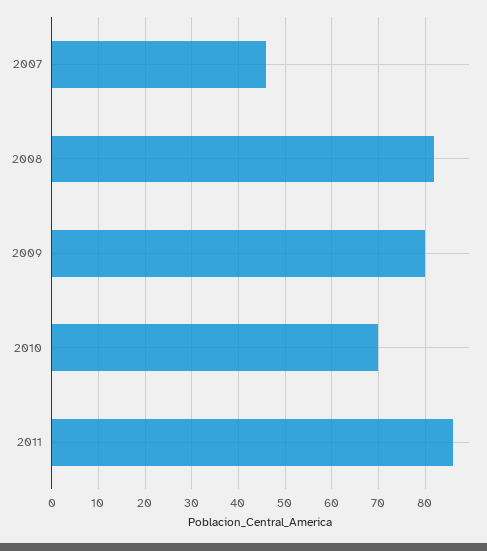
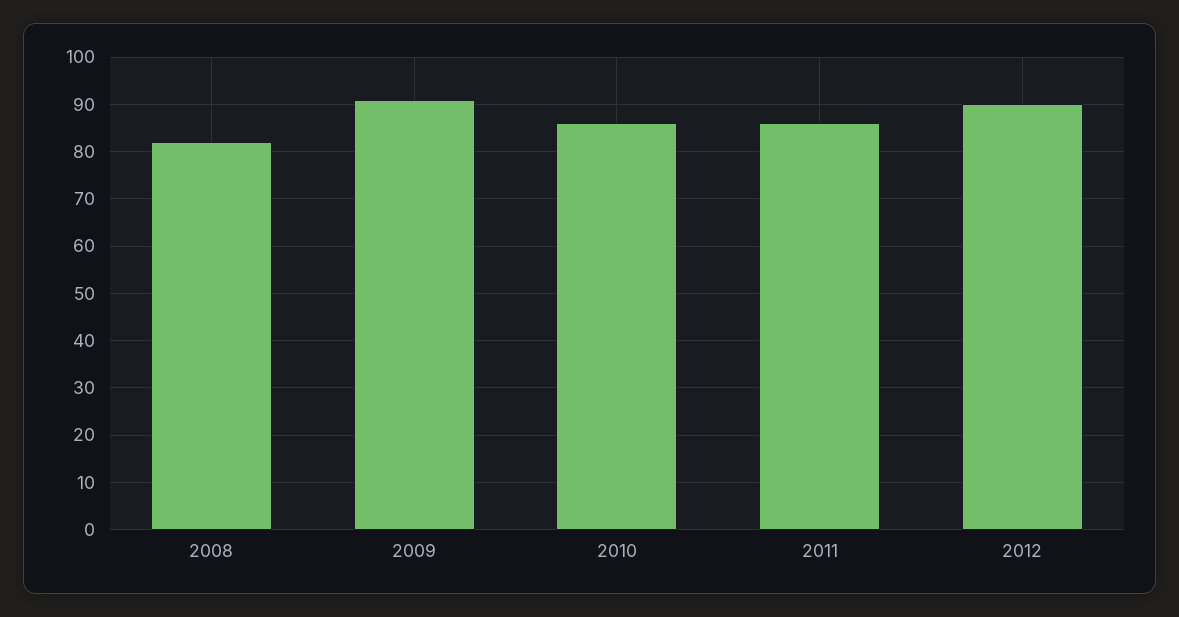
2007: 45 -> none
2009: 80 -> 90
2010: 70 -> 85
2012: none -> 90

